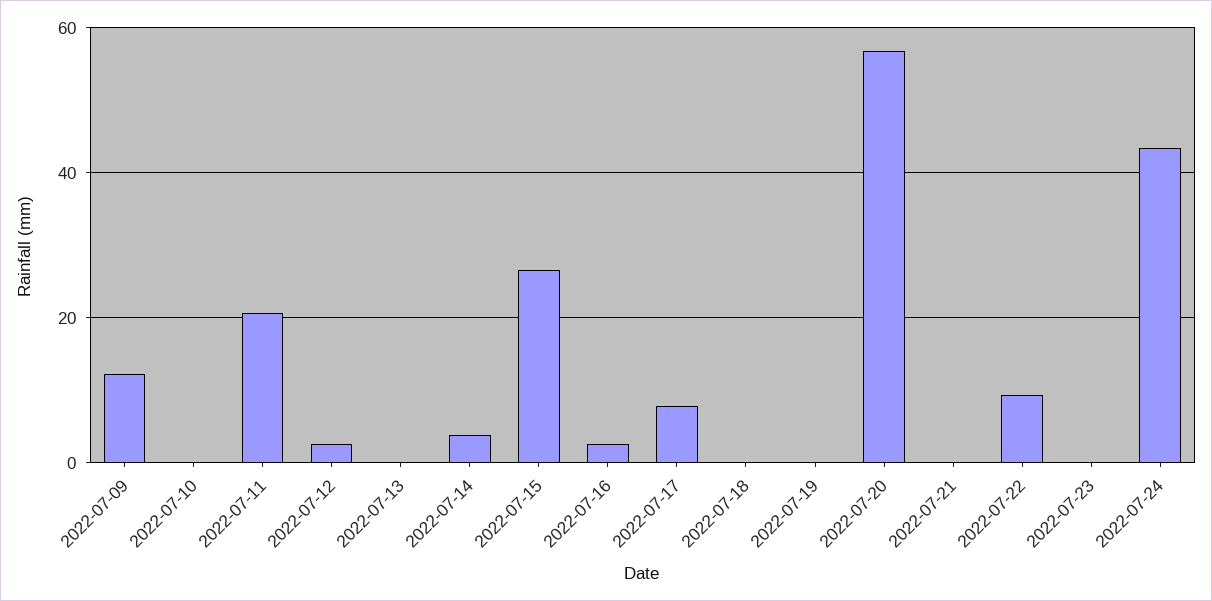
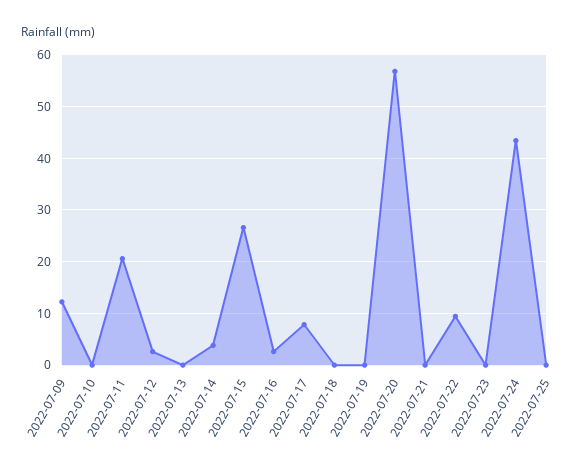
2022-07-25: none -> 0

